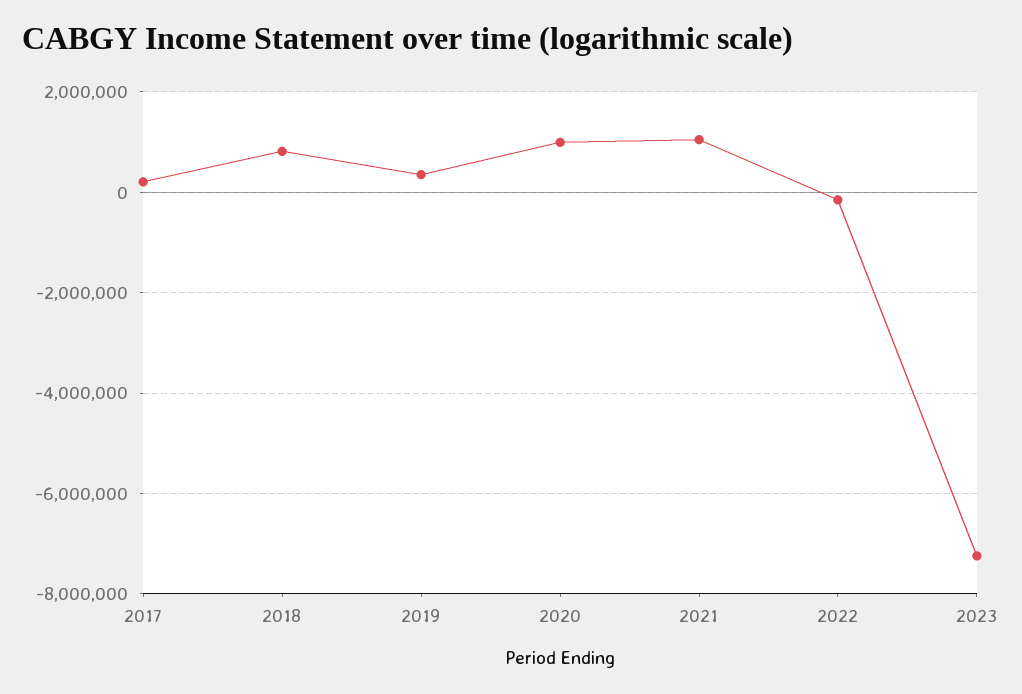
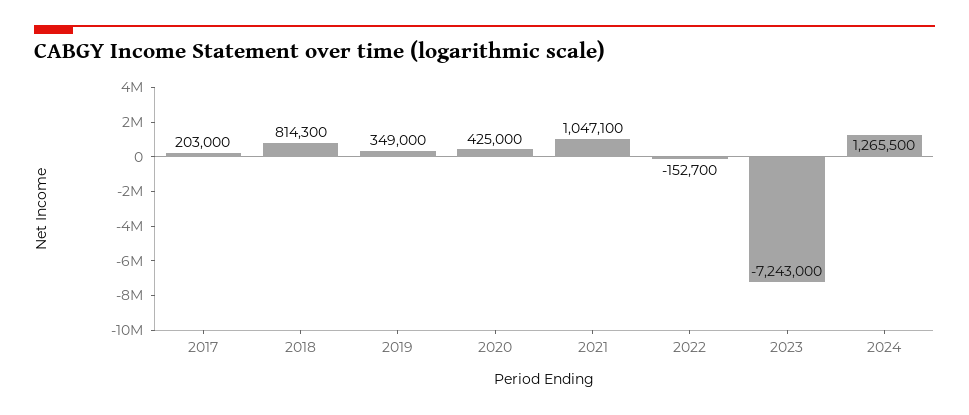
2020: 1000000 -> 425000
2024: none -> 1265500

